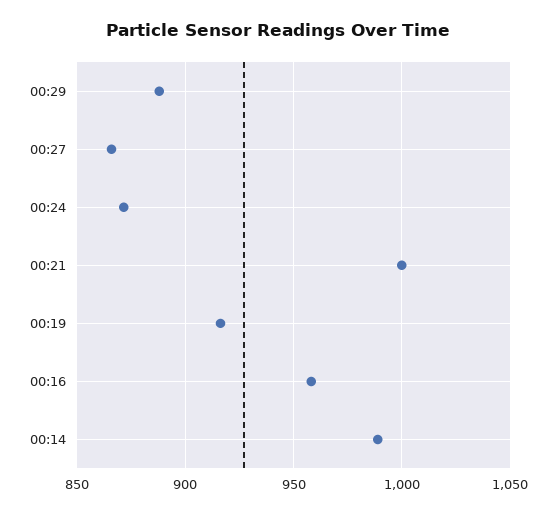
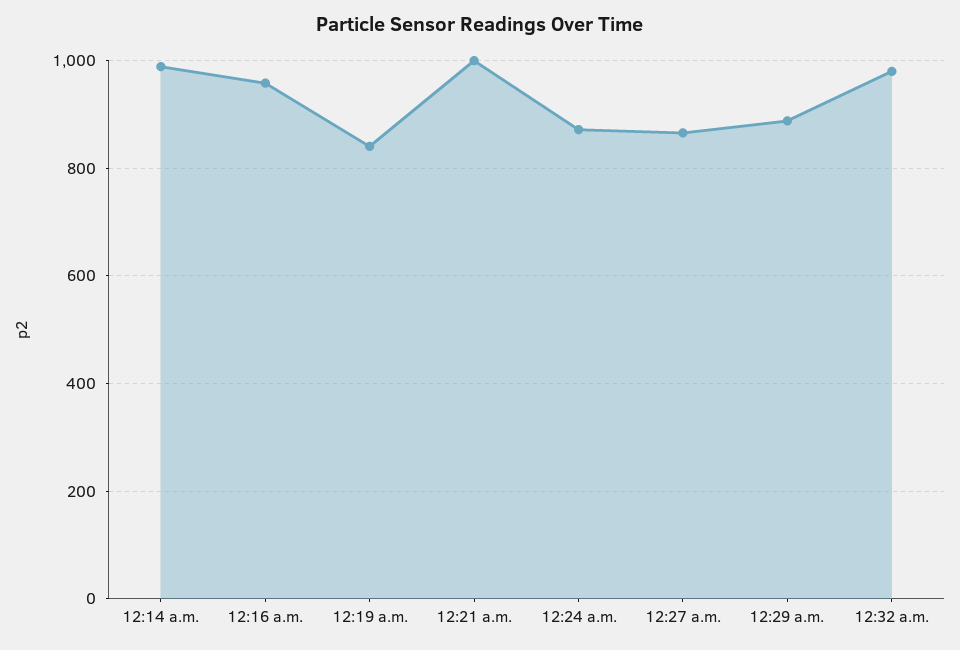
00:19: 915 -> 840
12:32 a.m.: none -> 980

